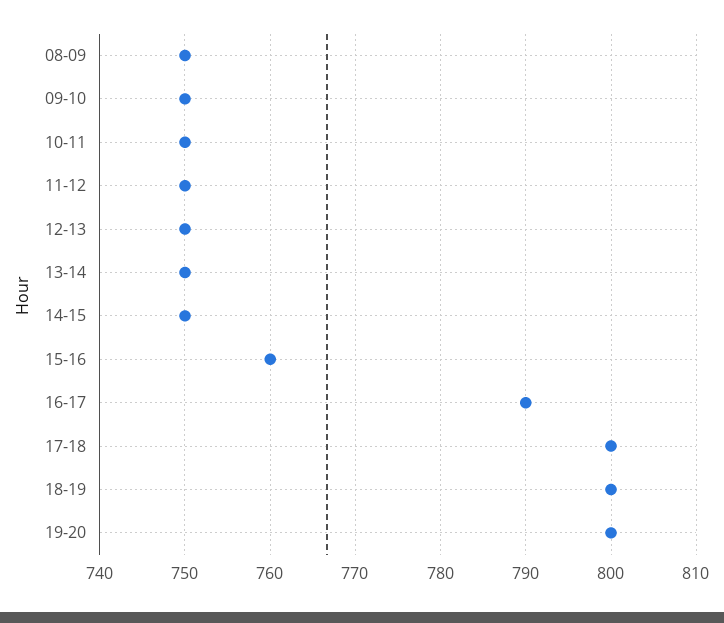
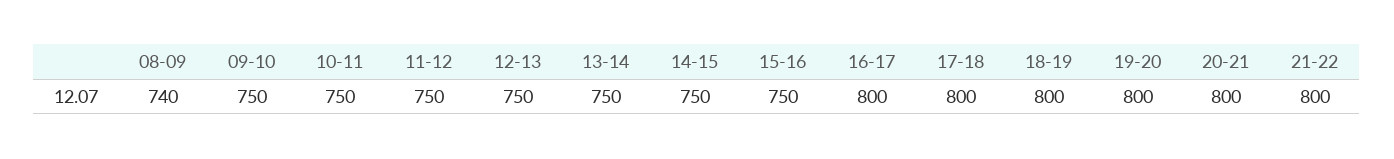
08-09: 750 -> 740
15-16: 760 -> 750
16-17: 790 -> 800
20-21: none -> 800
21-22: none -> 800

